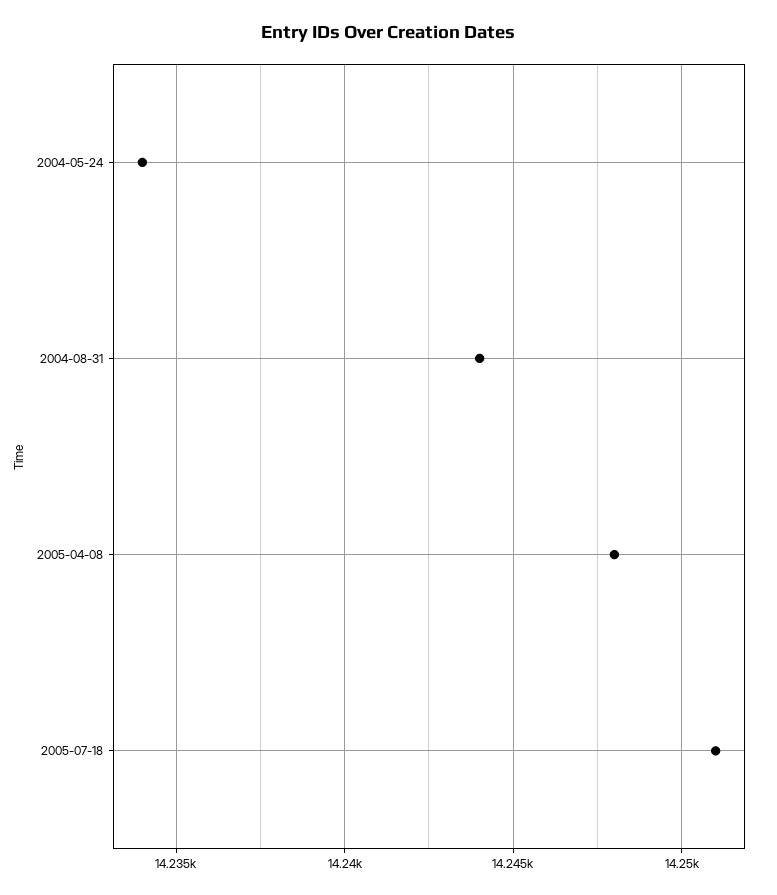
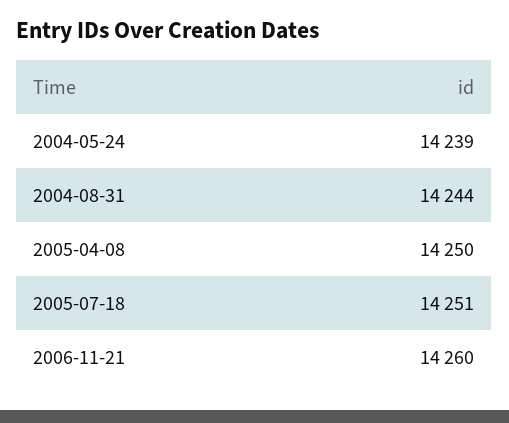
2004-05-24: 14234 -> 14239
2005-04-08: 14248 -> 14250
2006-11-21: none -> 14260

